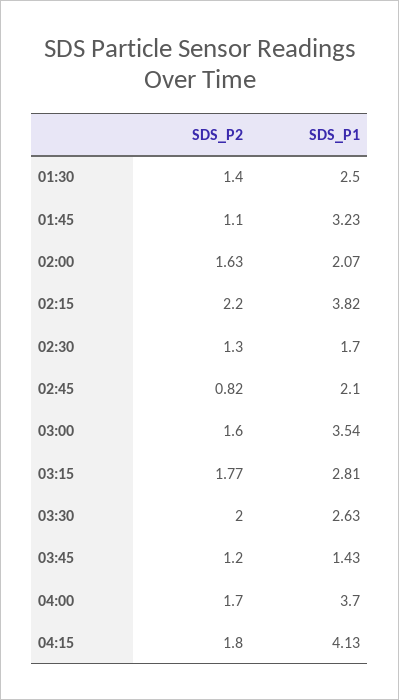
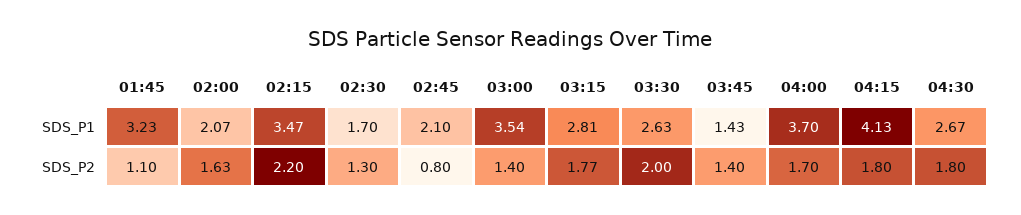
SDS_P2, 01:30: 1.4 -> none
SDS_P1, 01:30: 2.5 -> none
SDS_P1, 02:15: 3.82 -> 3.47
SDS_P2, 02:45: 0.82 -> 0.8
SDS_P2, 03:00: 1.6 -> 1.4
SDS_P2, 03:45: 1.2 -> 1.4
SDS_P1, 04:30: none -> 2.67
SDS_P2, 04:30: none -> 1.8

